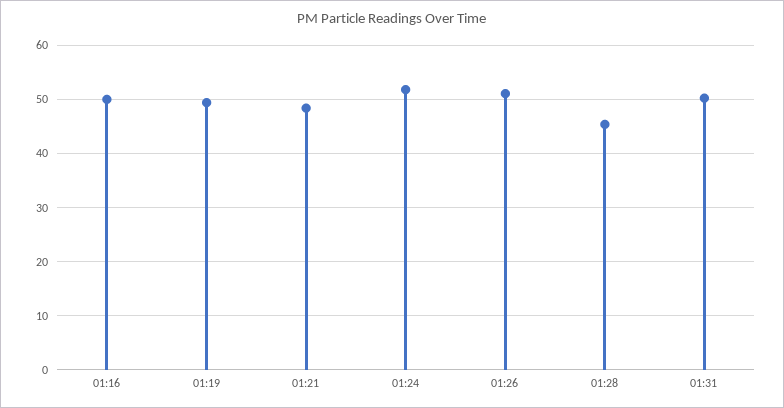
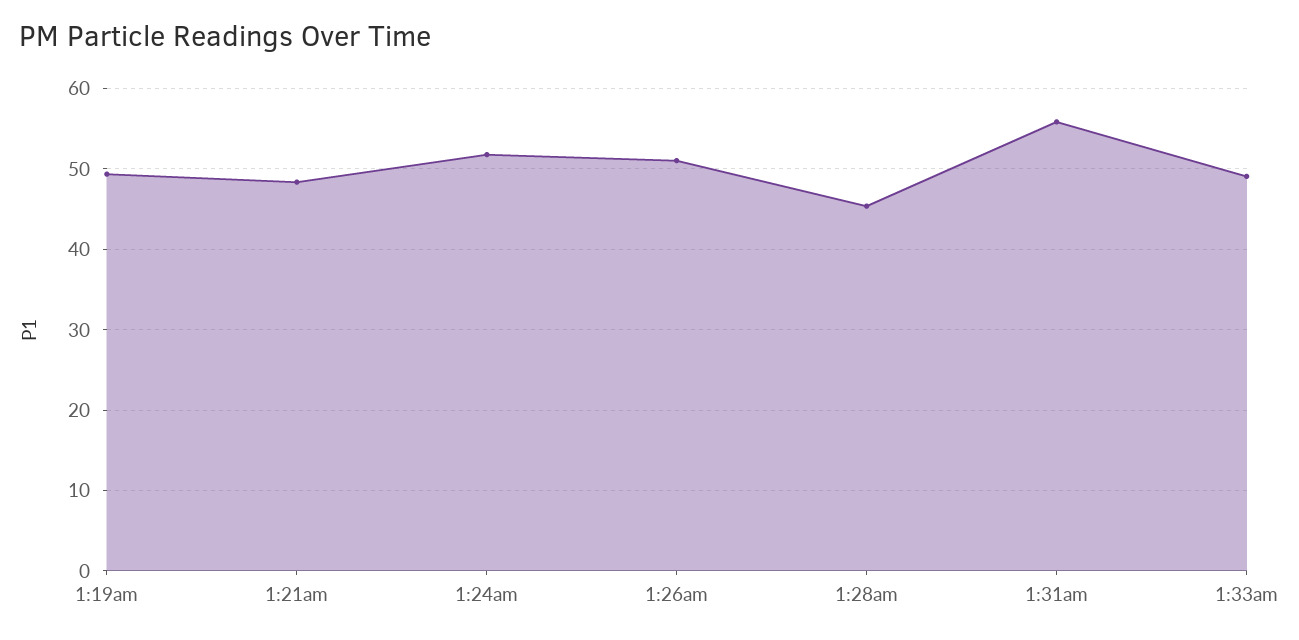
01:16: 50 -> none
01:31: 50 -> 56
1:33am: none -> 49

